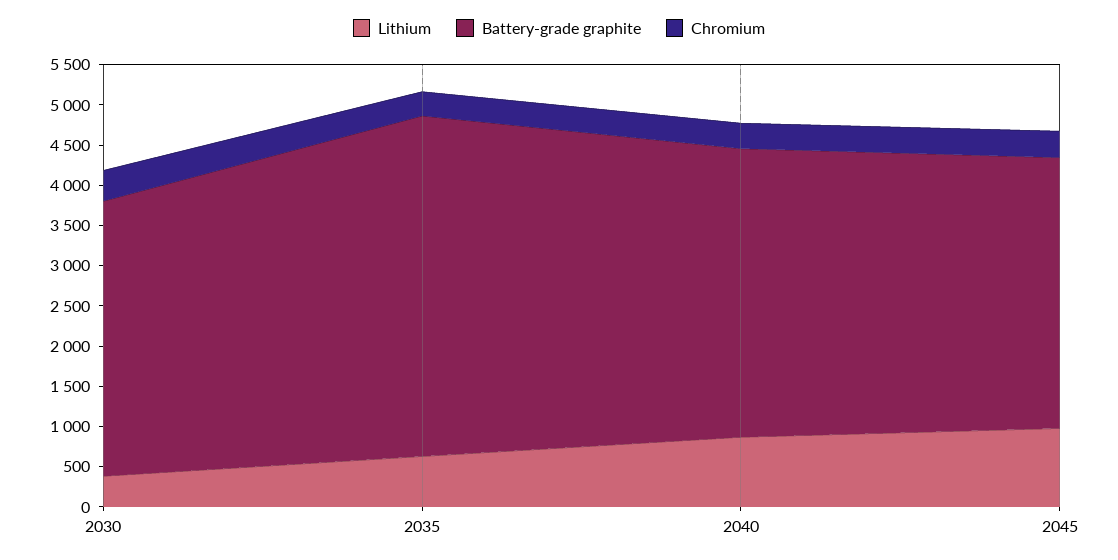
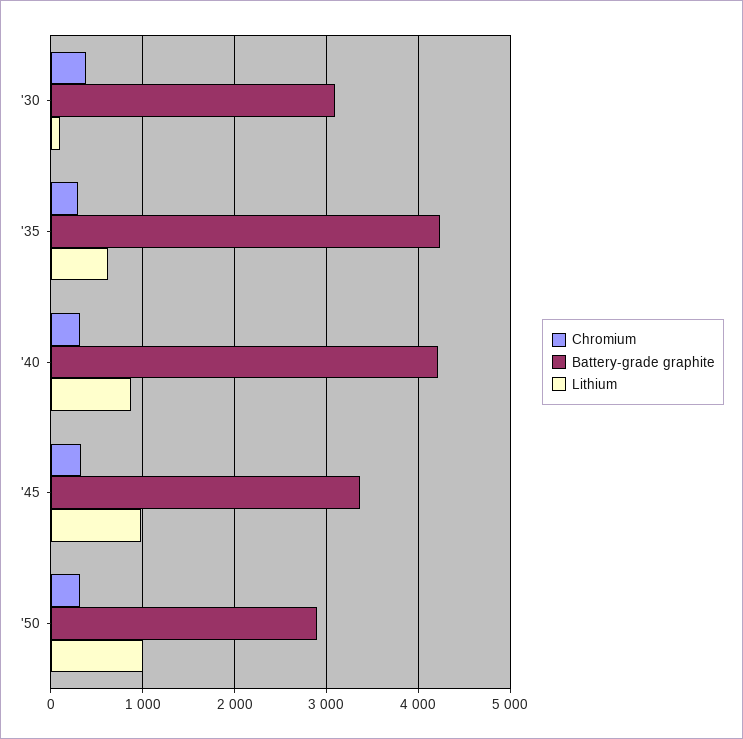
Lithium, 2030: 400 -> 100
Battery-grade graphite, 2030: 3400 -> 3100
Battery-grade graphite, 2040: 3600 -> 4200
Chromium, '50: none -> 300
Battery-grade graphite, '50: none -> 2900
Lithium, '50: none -> 1000

